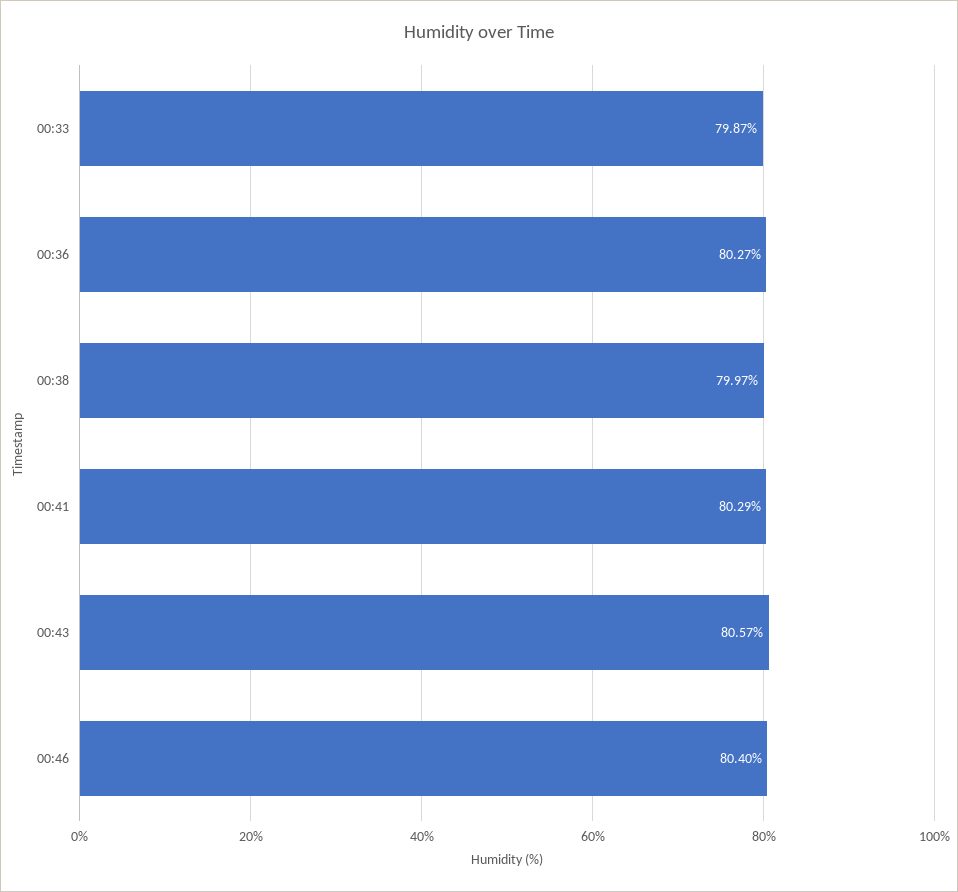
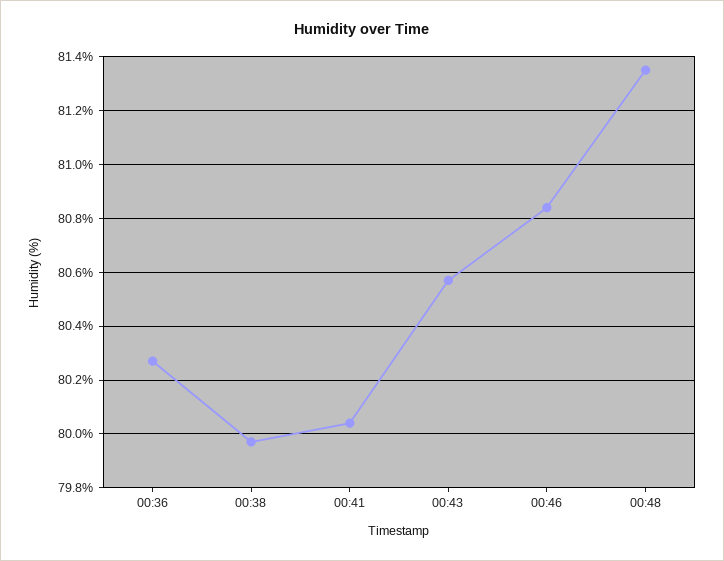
00:33: 79.87 -> none
00:41: 80.29 -> 80.05
00:46: 80.4 -> 80.85
00:48: none -> 81.35

